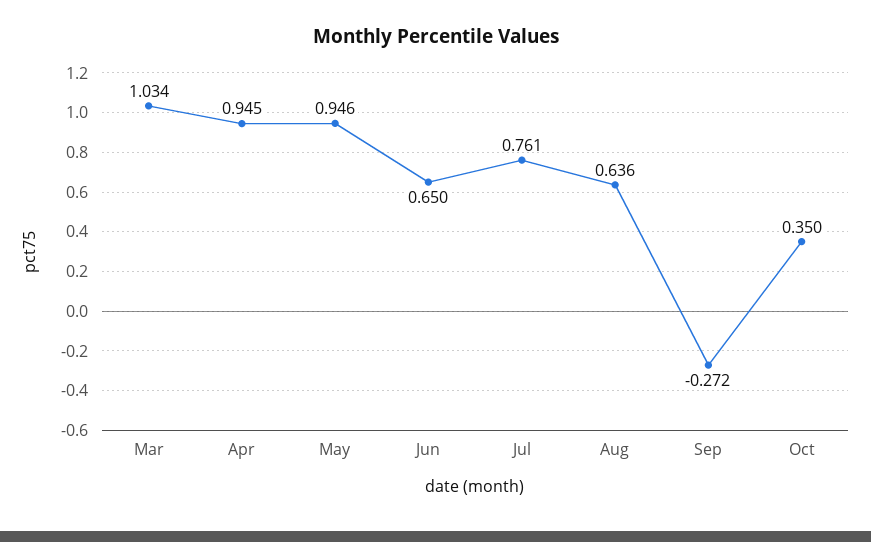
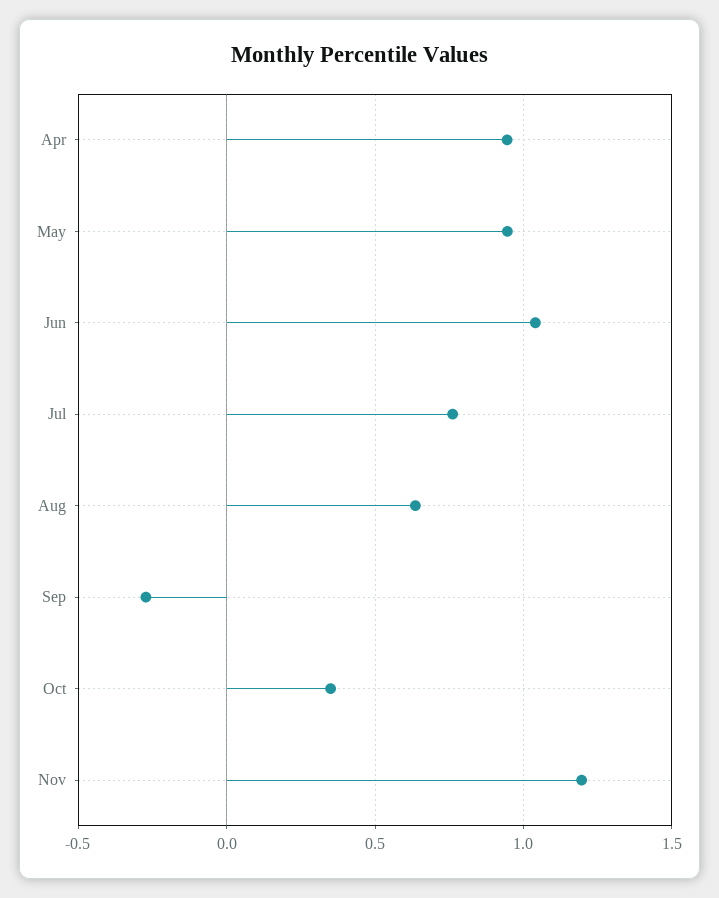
Mar: 1.034 -> none
Jun: 0.65 -> 1.05
Nov: none -> 1.2

